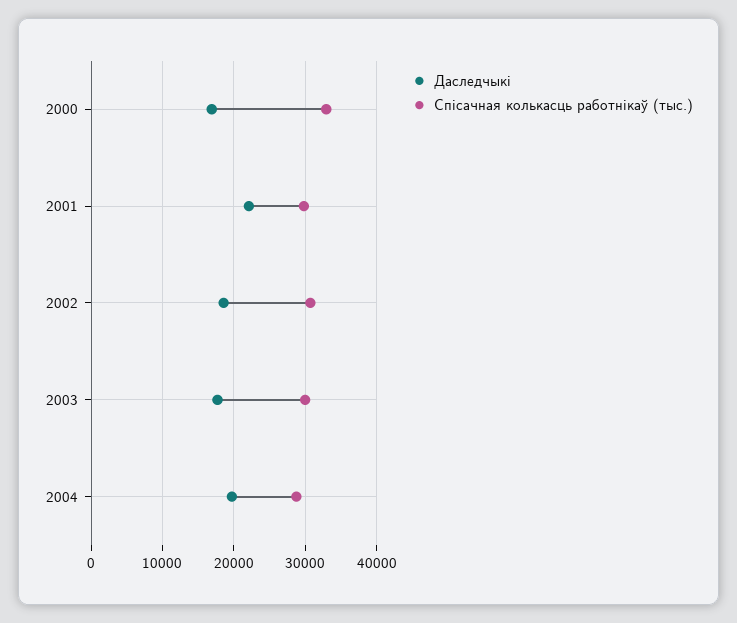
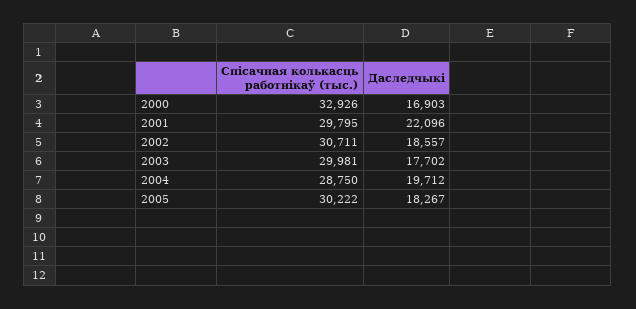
Спісачная колькасць работнікаў (тыс.), 2005: none -> 30222
Даследчыкі, 2005: none -> 18267

